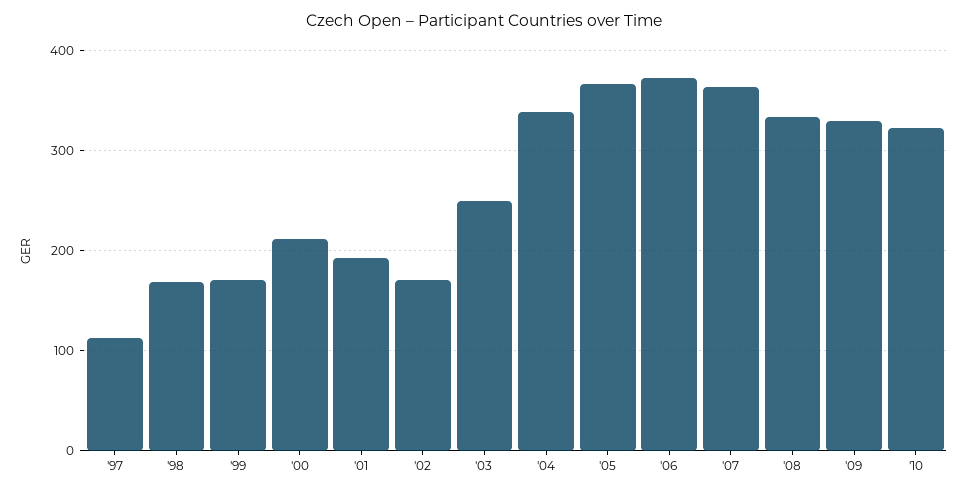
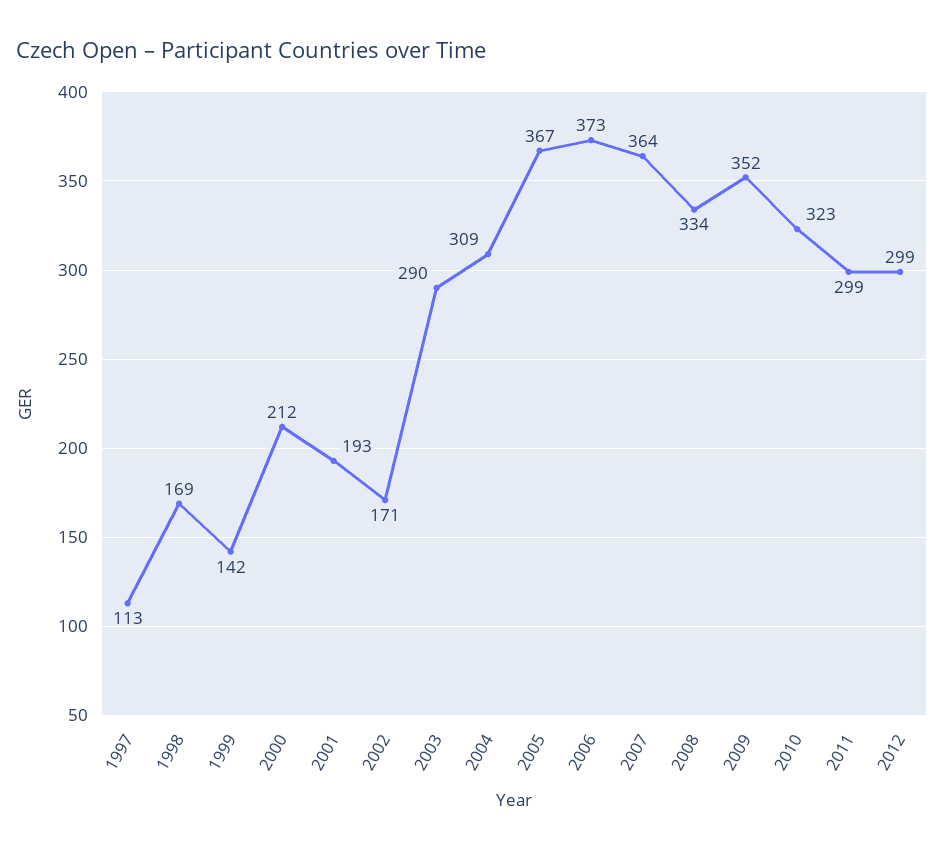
'99: 170 -> 142
'03: 250 -> 290
'04: 340 -> 309
'09: 330 -> 352
2011: none -> 299
2012: none -> 299

